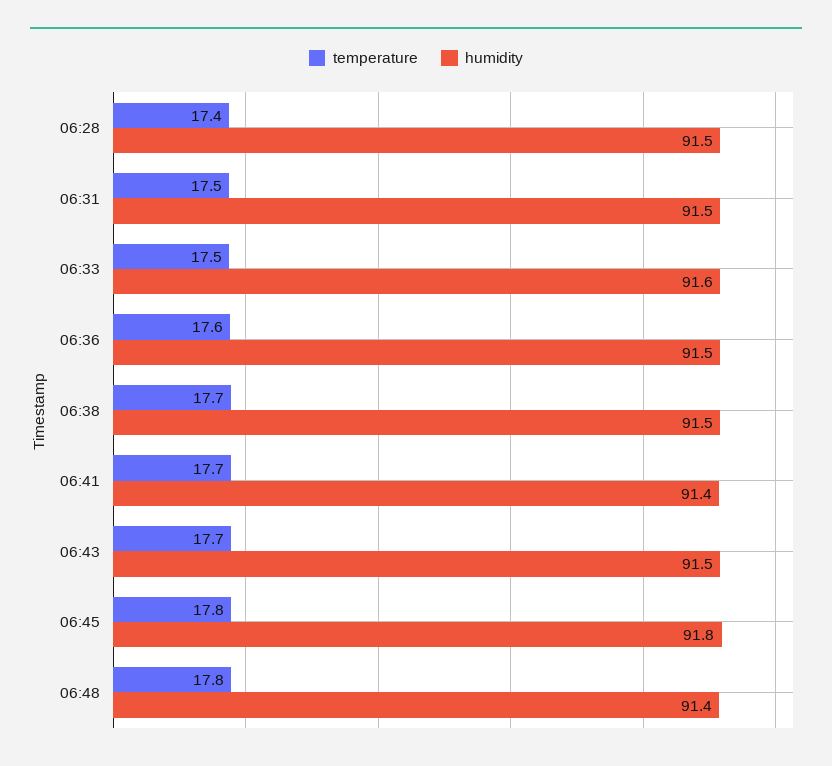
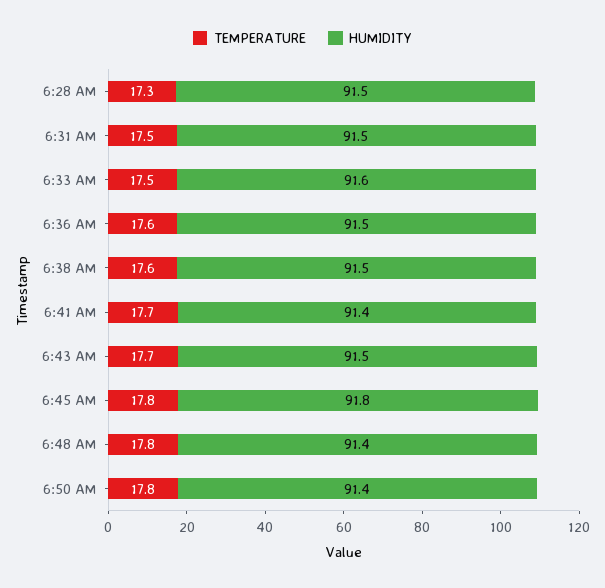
temperature, 06:28: 17.4 -> 17.3
temperature, 06:38: 17.7 -> 17.6
temperature, 6:50 AM: none -> 17.8
humidity, 6:50 AM: none -> 91.4

